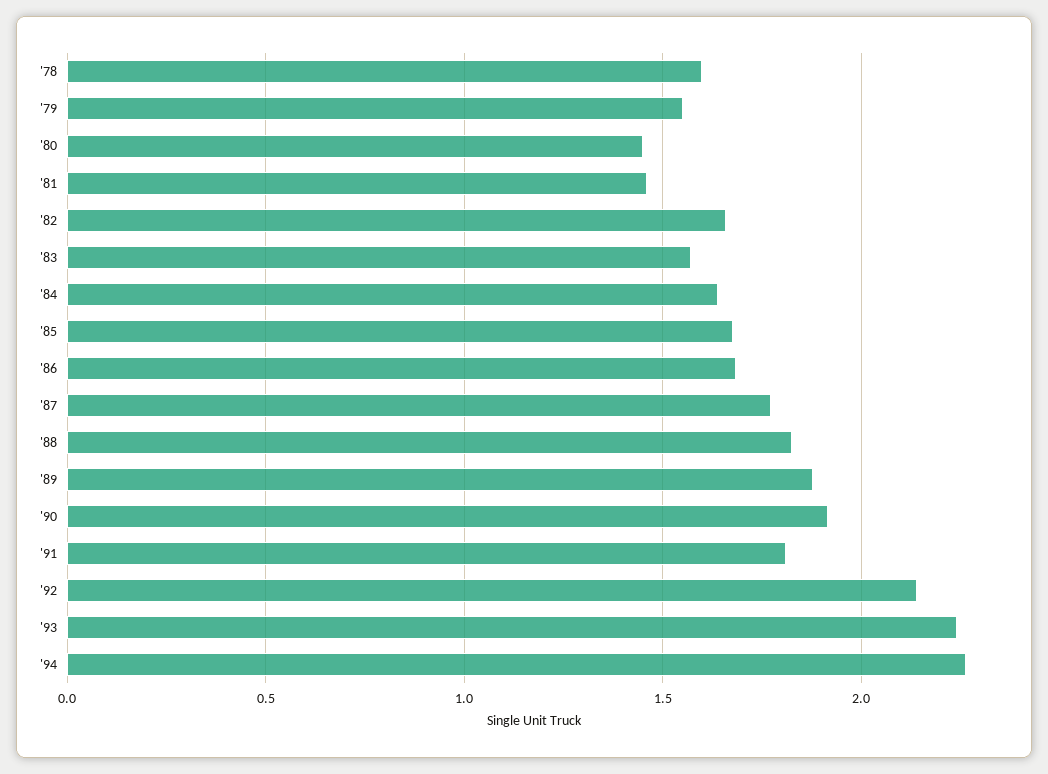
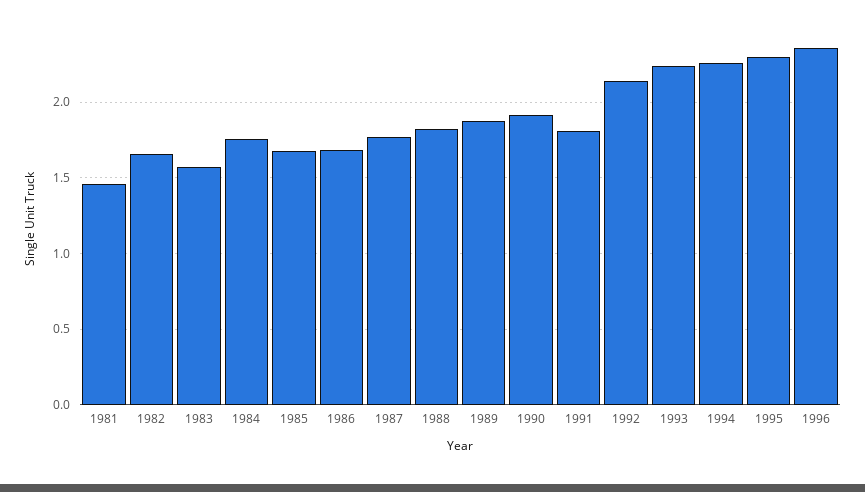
'78: 1.6 -> none
'79: 1.55 -> none
'80: 1.45 -> none
'84: 1.65 -> 1.75
1995: none -> 2.3
1996: none -> 2.35

